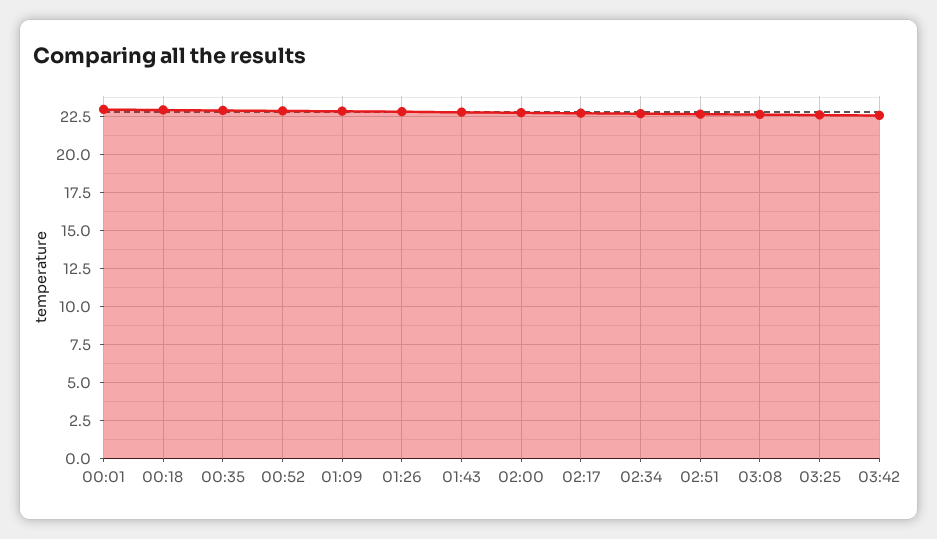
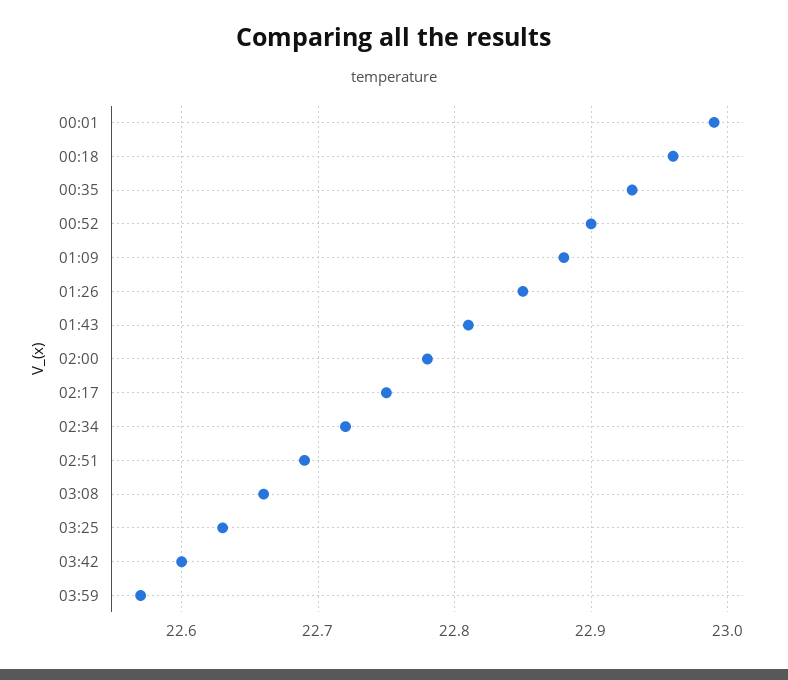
03:59: none -> 22.57

